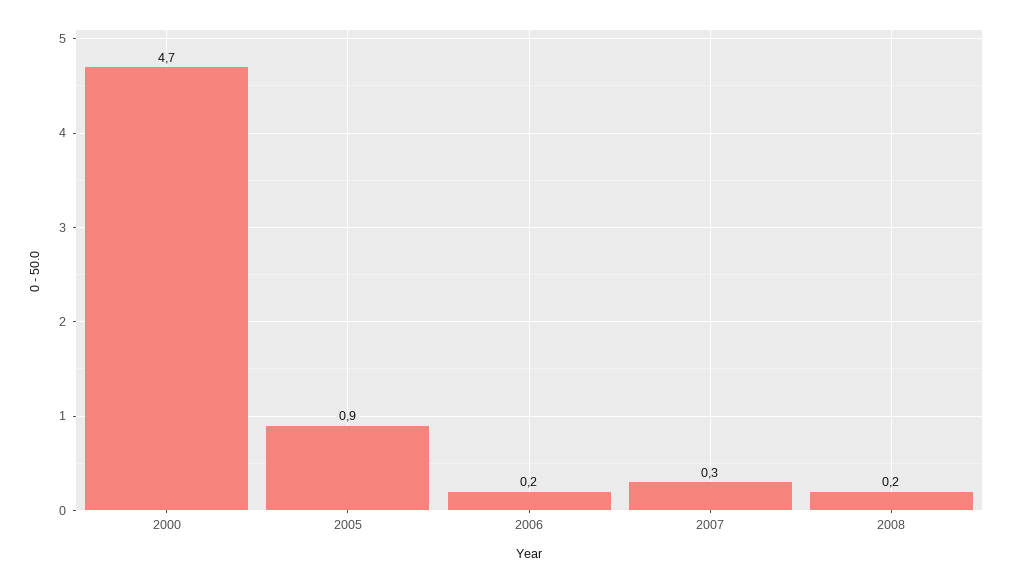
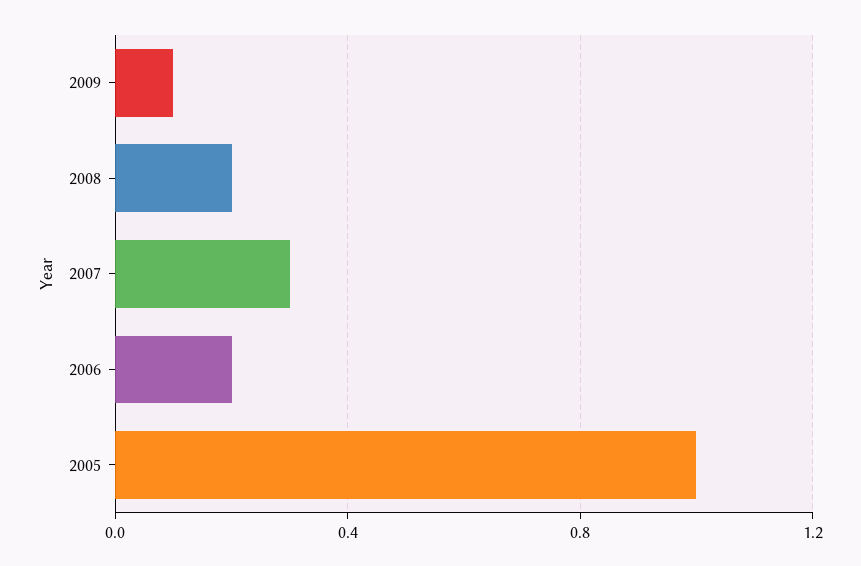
2000: 4.7 -> none
2005: 0.9 -> 1
2009: none -> 0.1

